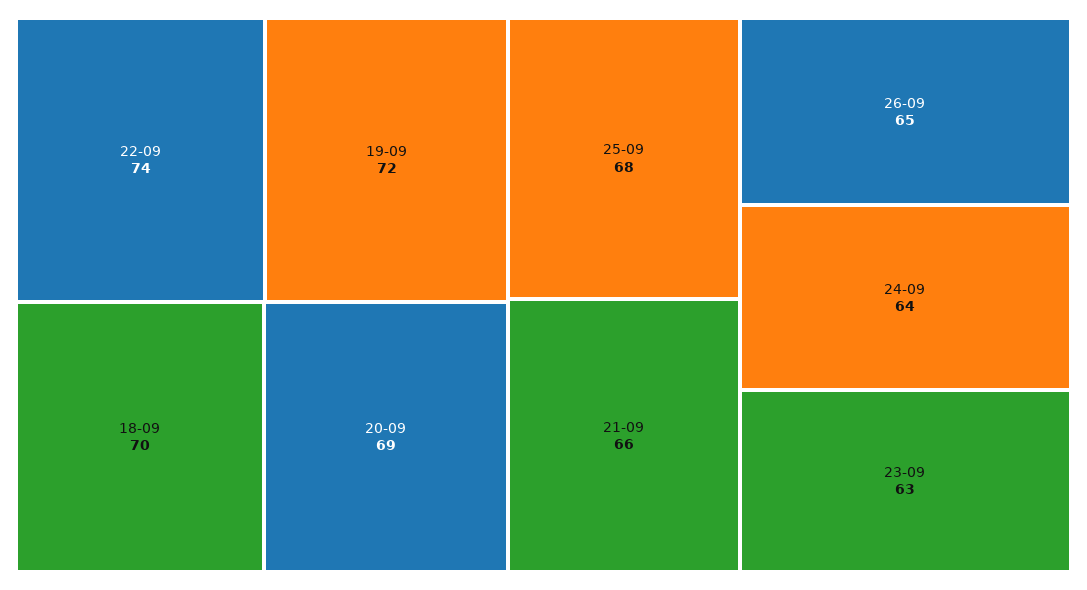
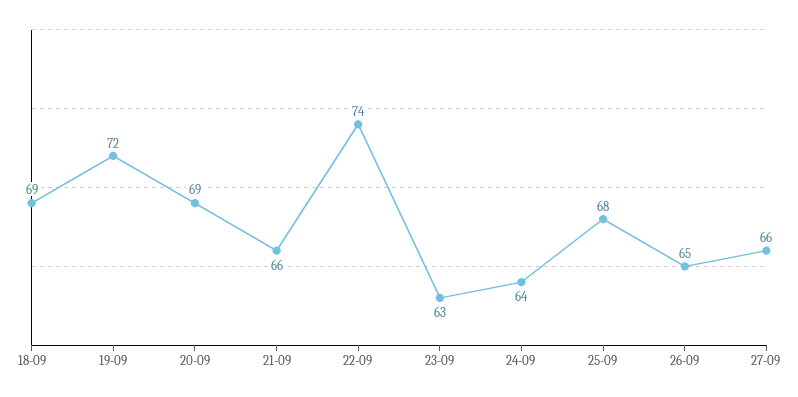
18-09: 70 -> 69
27-09: none -> 66

